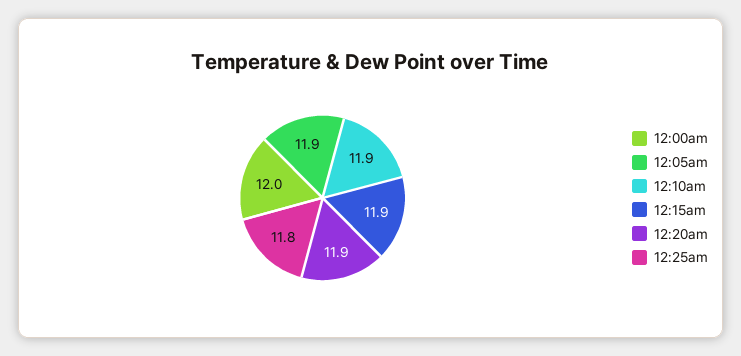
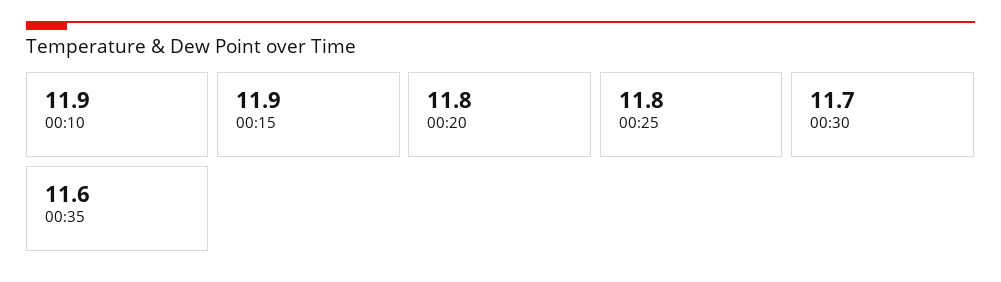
12:00am: 12 -> none
12:05am: 11.9 -> none
12:20am: 11.9 -> 11.8
00:30: none -> 11.7
00:35: none -> 11.6

